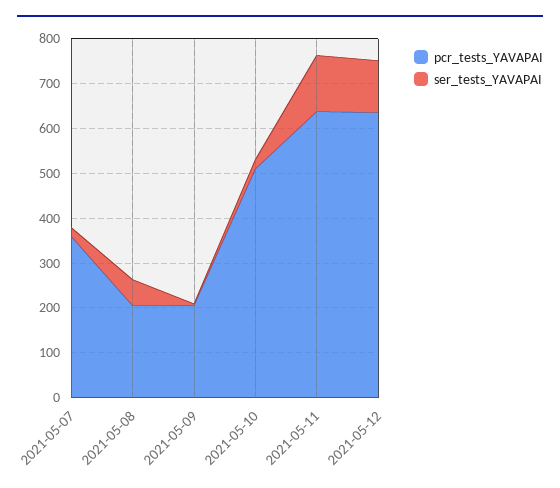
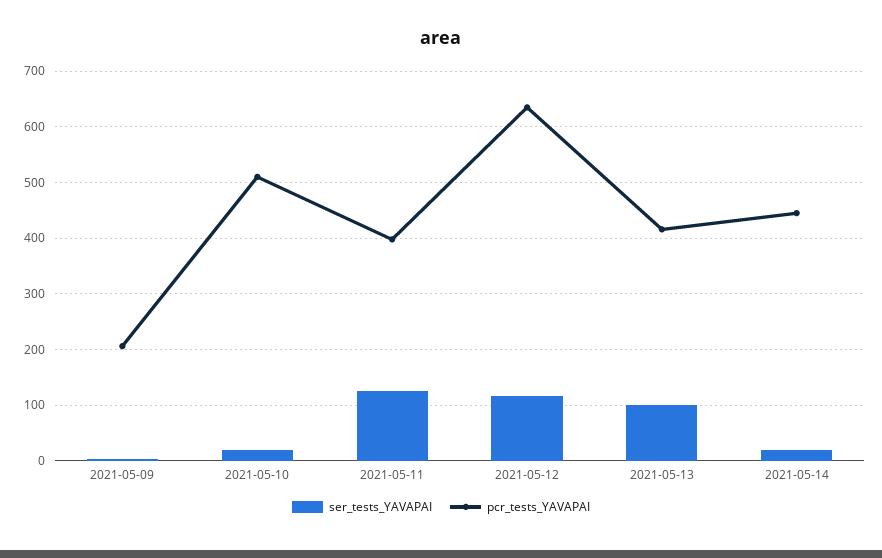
pcr_tests_YAVAPAI, 2021-05-07: 360 -> none
ser_tests_YAVAPAI, 2021-05-07: 20 -> none
pcr_tests_YAVAPAI, 2021-05-08: 200 -> none
ser_tests_YAVAPAI, 2021-05-08: 60 -> none
pcr_tests_YAVAPAI, 2021-05-11: 640 -> 400
ser_tests_YAVAPAI, 2021-05-13: none -> 100
pcr_tests_YAVAPAI, 2021-05-13: none -> 420
ser_tests_YAVAPAI, 2021-05-14: none -> 20
pcr_tests_YAVAPAI, 2021-05-14: none -> 440

